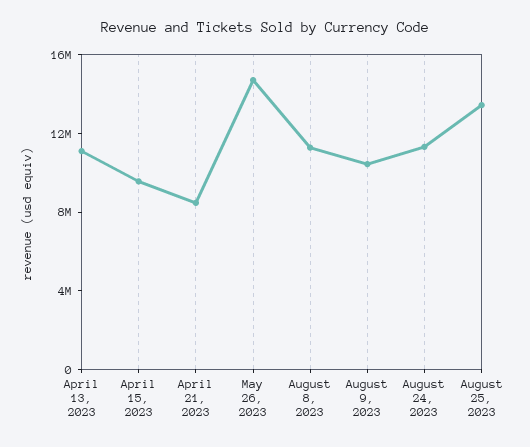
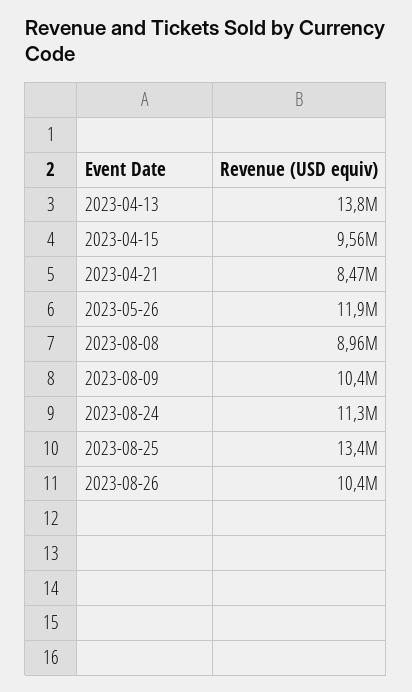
April 13, 2023: 11000000 -> 13800000
May 26, 2023: 15000000 -> 11900000
August 8, 2023: 11000000 -> 8960000
2023-08-26: none -> 10400000

